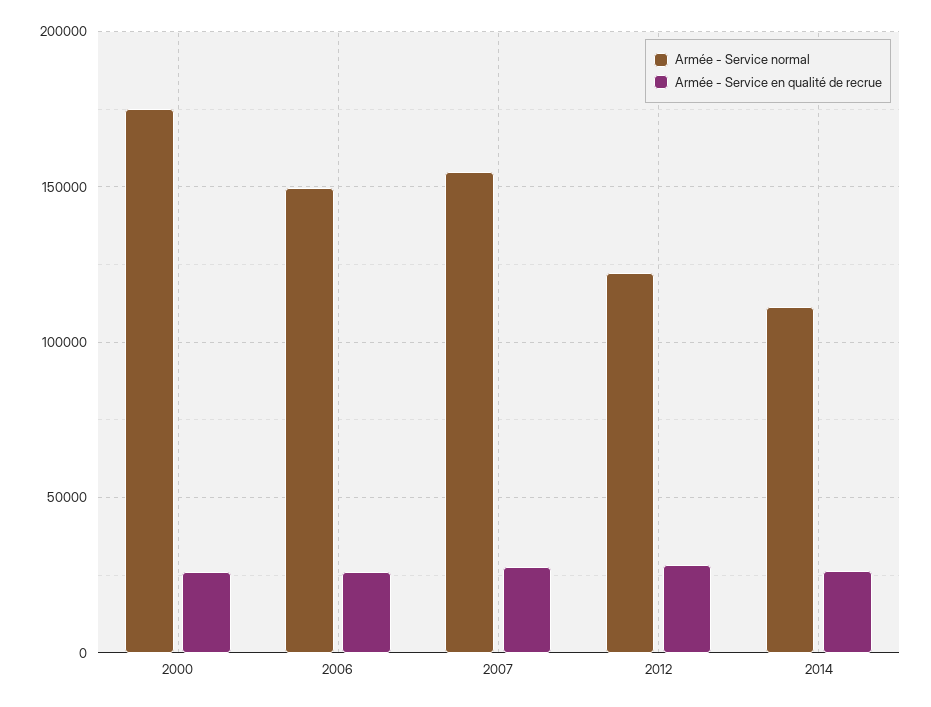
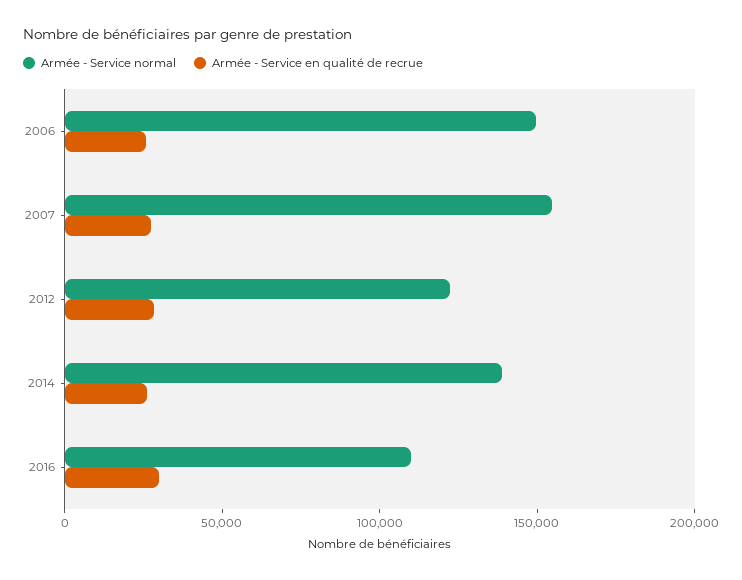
Armée - Service normal, 2000: 175000 -> none
Armée - Service en qualité de recrue, 2000: 25000 -> none
Armée - Service normal, 2014: 110000 -> 140000
Armée - Service normal, 2016: none -> 110000
Armée - Service en qualité de recrue, 2016: none -> 30000

